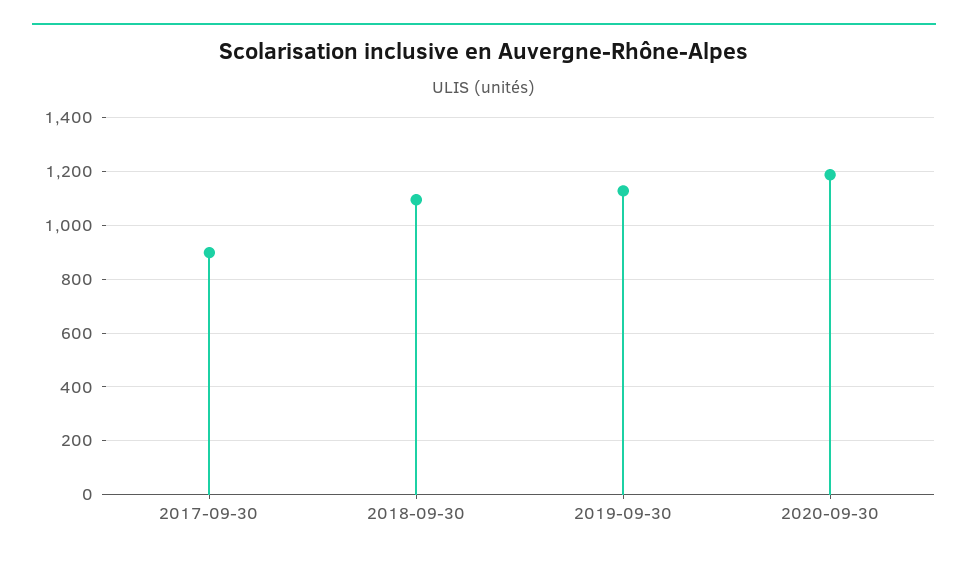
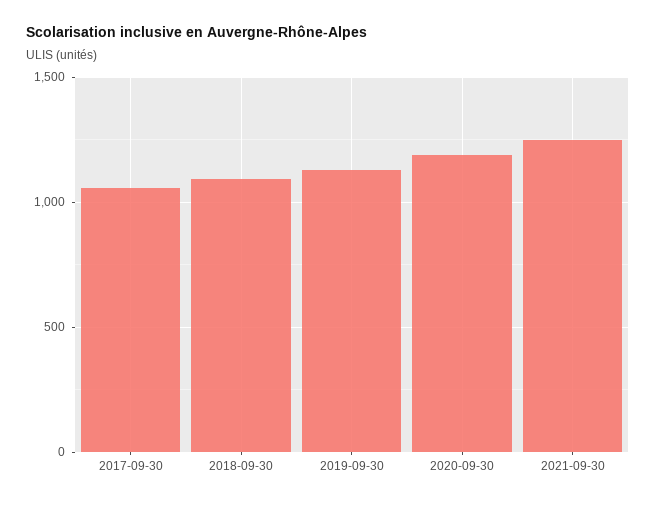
2017-09-30: 900 -> 1050
2021-09-30: none -> 1250

